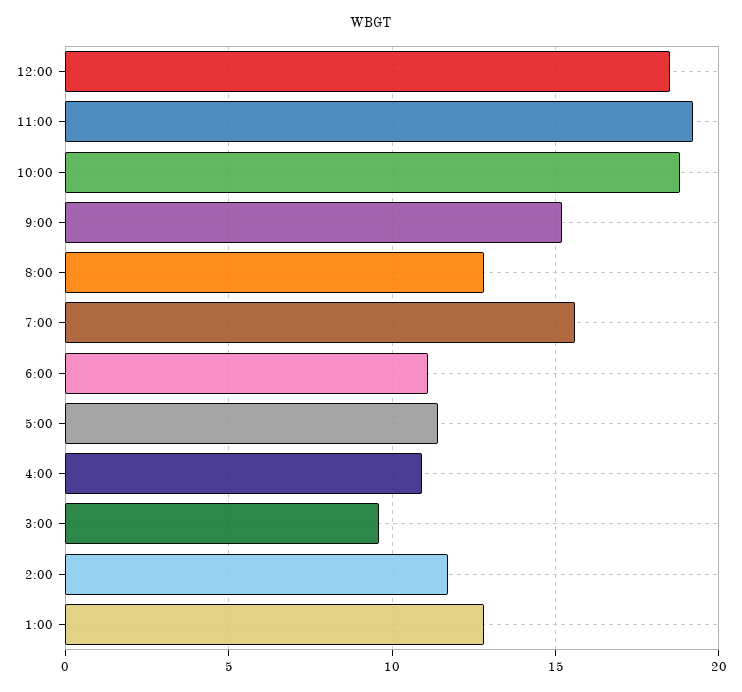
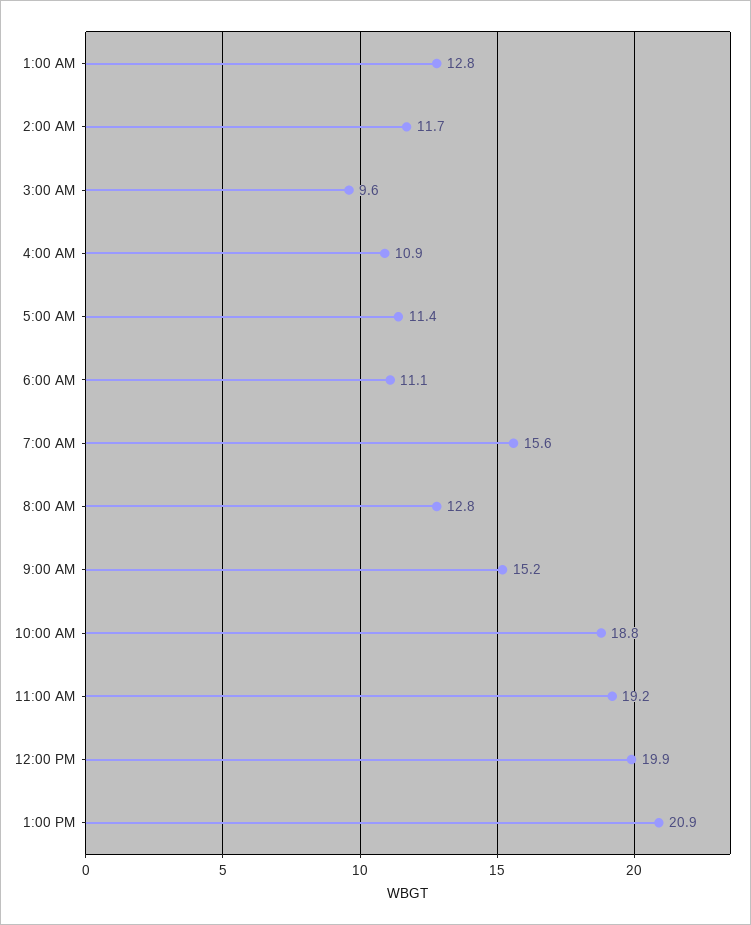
12:00: 18.5 -> 19.9
1:00 PM: none -> 20.9

